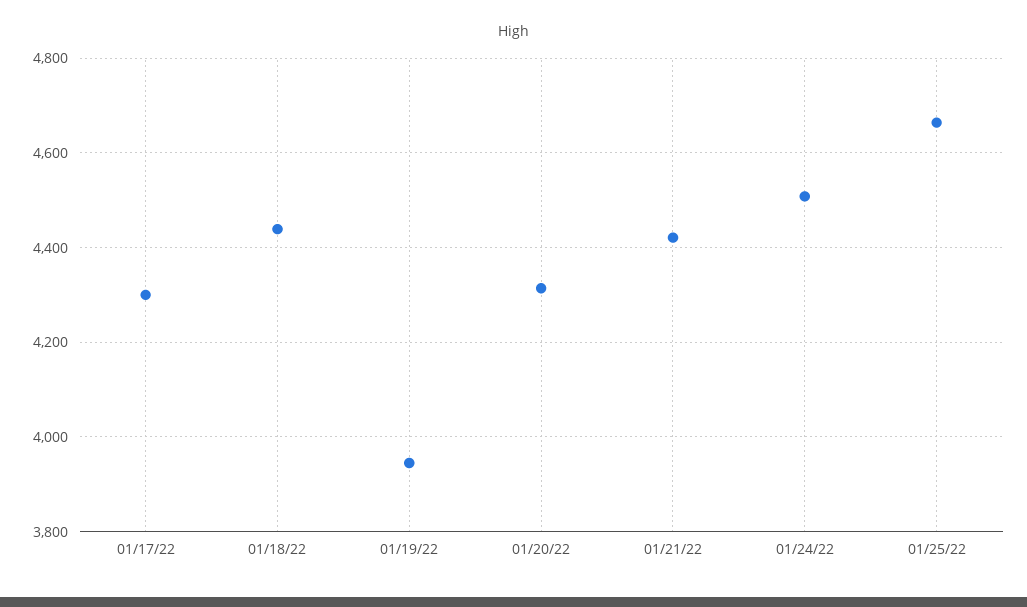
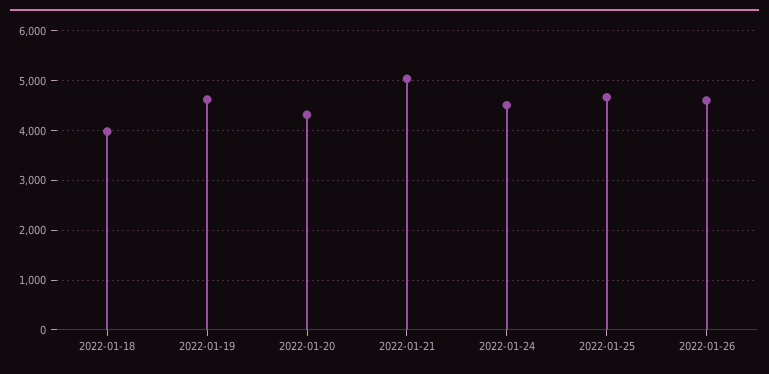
01/17/22: 4300 -> none
01/18/22: 4440 -> 4000
01/19/22: 3940 -> 4600
01/21/22: 4420 -> 5000
2022-01-26: none -> 4600

